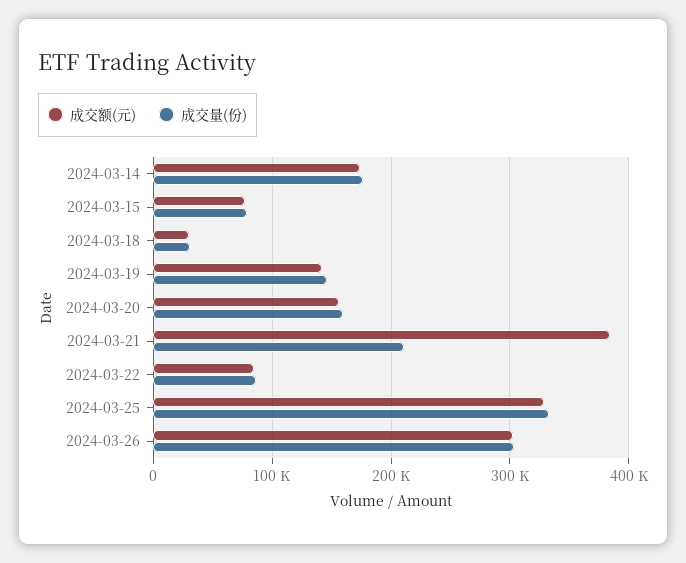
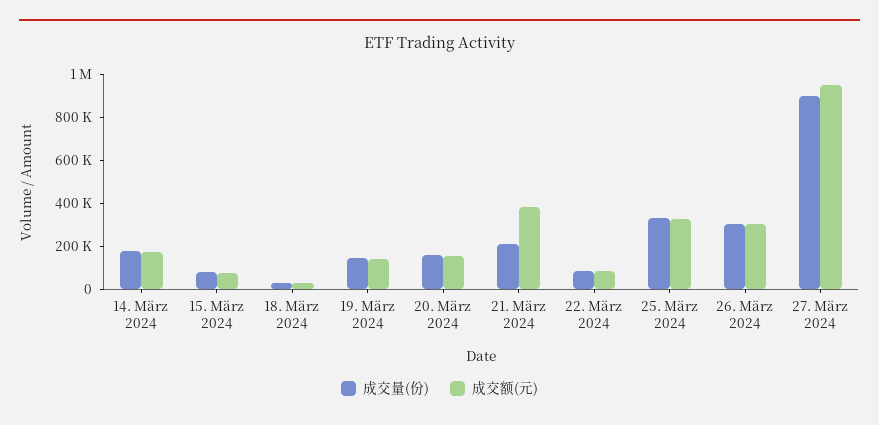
成交量(份), 27. März 2024: none -> 900000
成交额(元), 27. März 2024: none -> 950000

